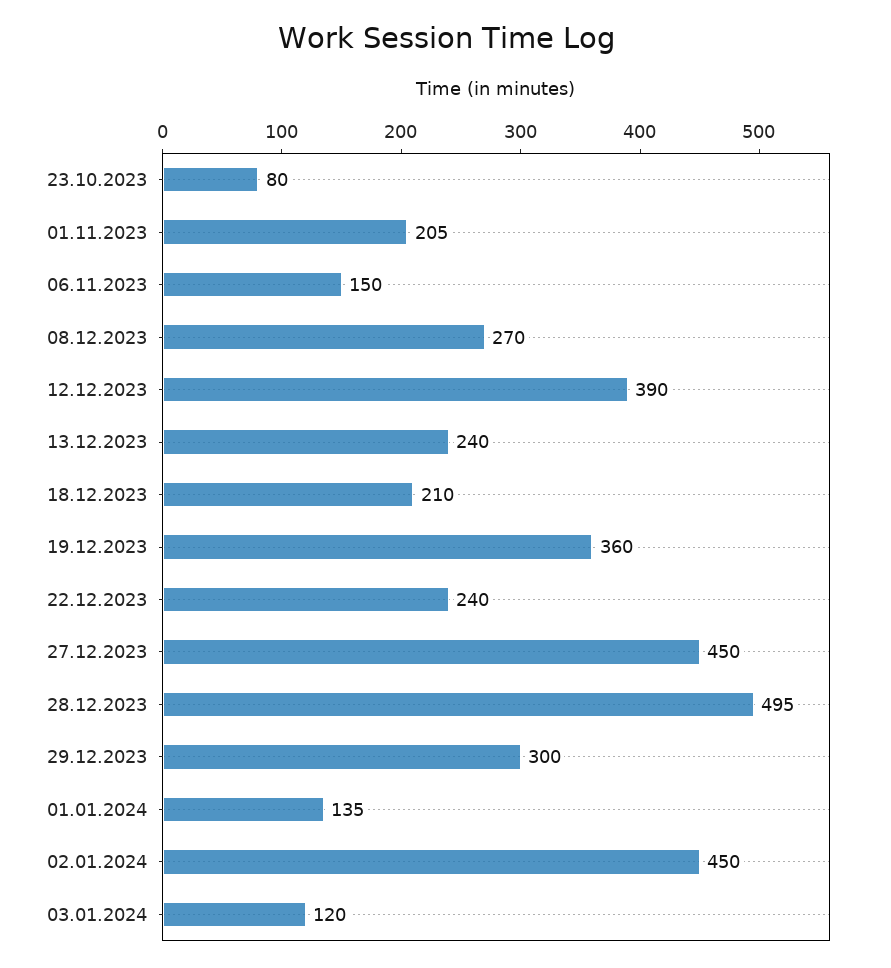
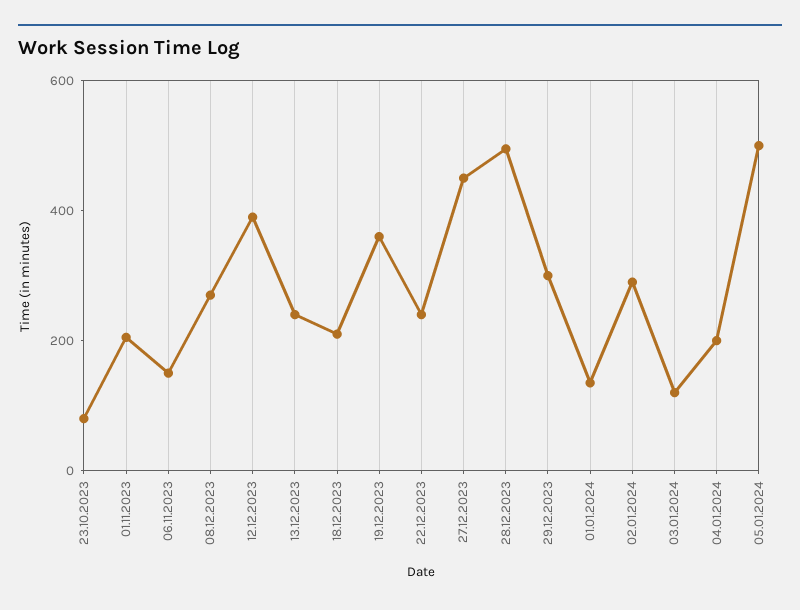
02.01.2024: 450 -> 300
04.01.2024: none -> 200
05.01.2024: none -> 500

